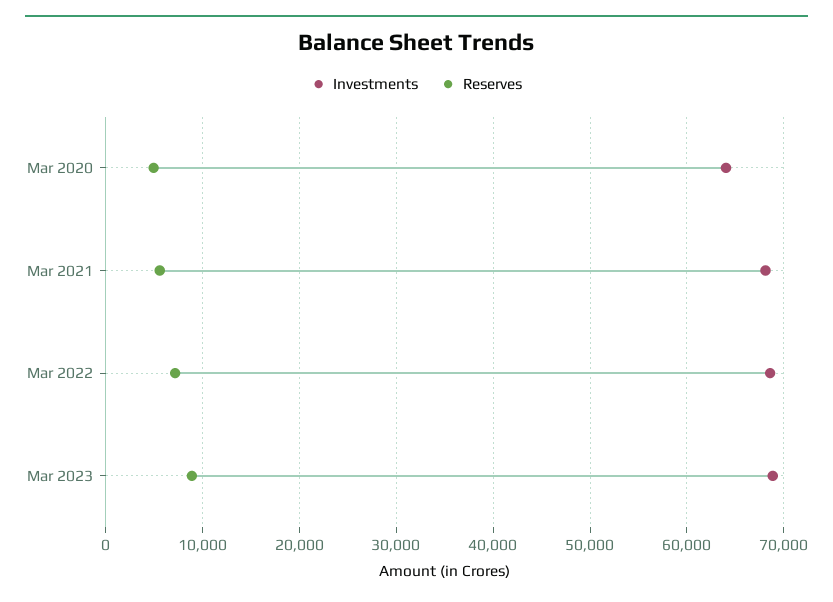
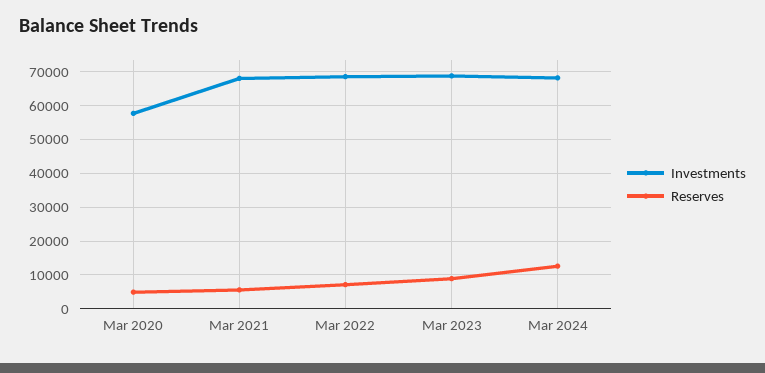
Investments, Mar 2020: 64000 -> 58000
Investments, Mar 2024: none -> 68000
Reserves, Mar 2024: none -> 12000

